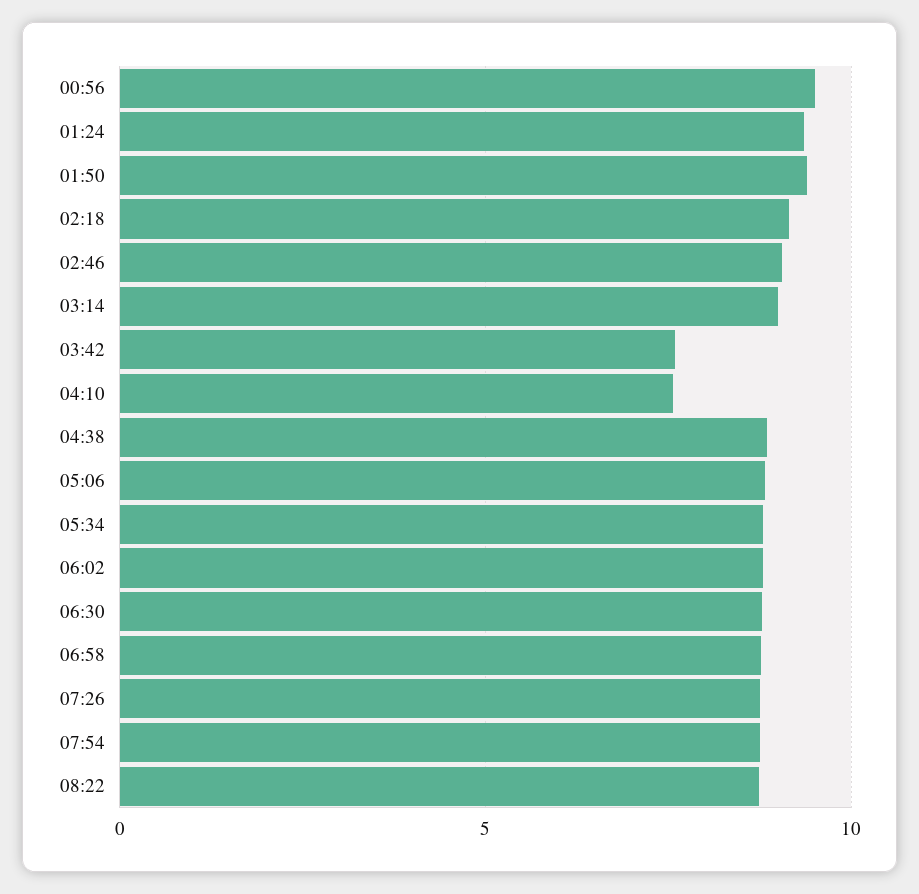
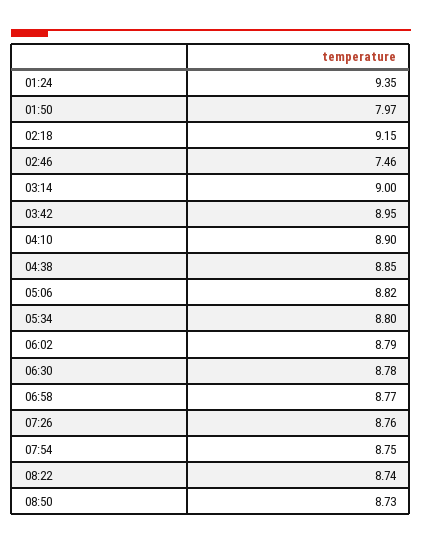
00:56: 9.5 -> none
01:50: 9.5 -> 7.97
02:46: 9 -> 7.46
03:42: 7.5 -> 8.95
04:10: 7.5 -> 8.9
08:50: none -> 8.73

